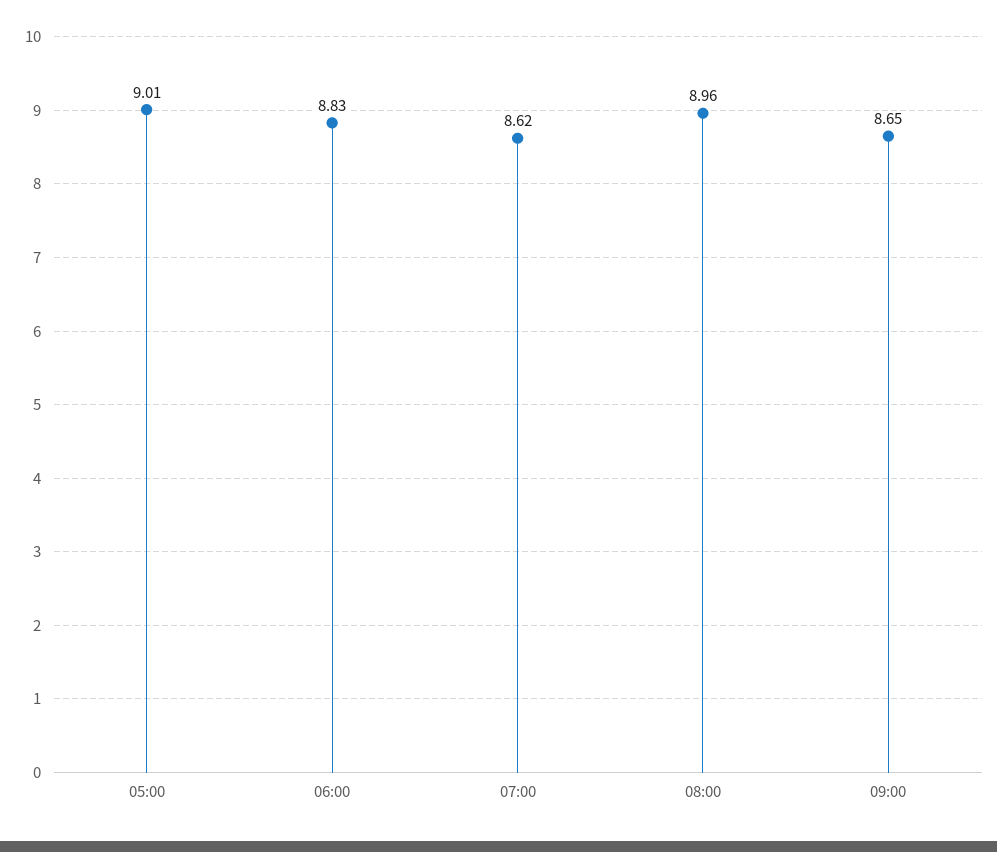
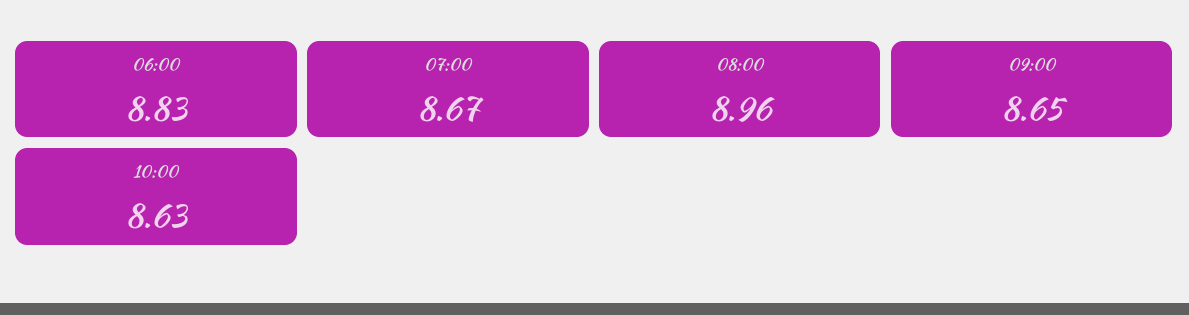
05:00: 9.01 -> none
07:00: 8.62 -> 8.67
10:00: none -> 8.63

